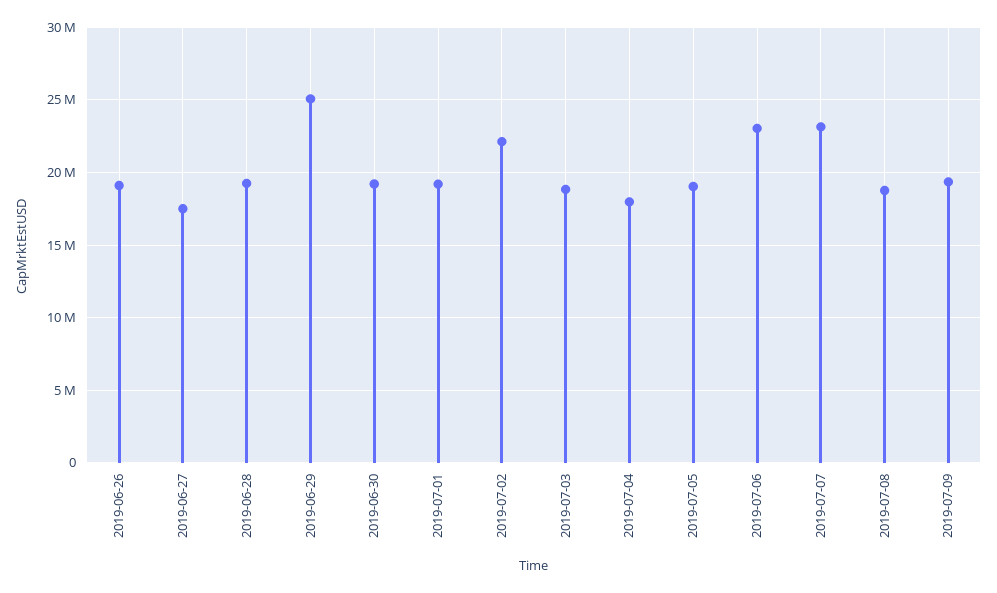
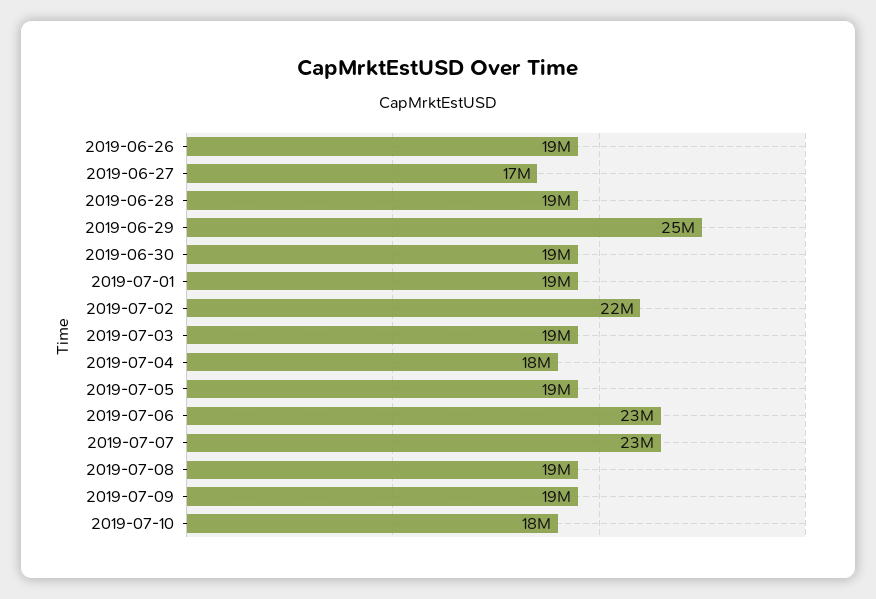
2019-07-10: none -> 18000000

